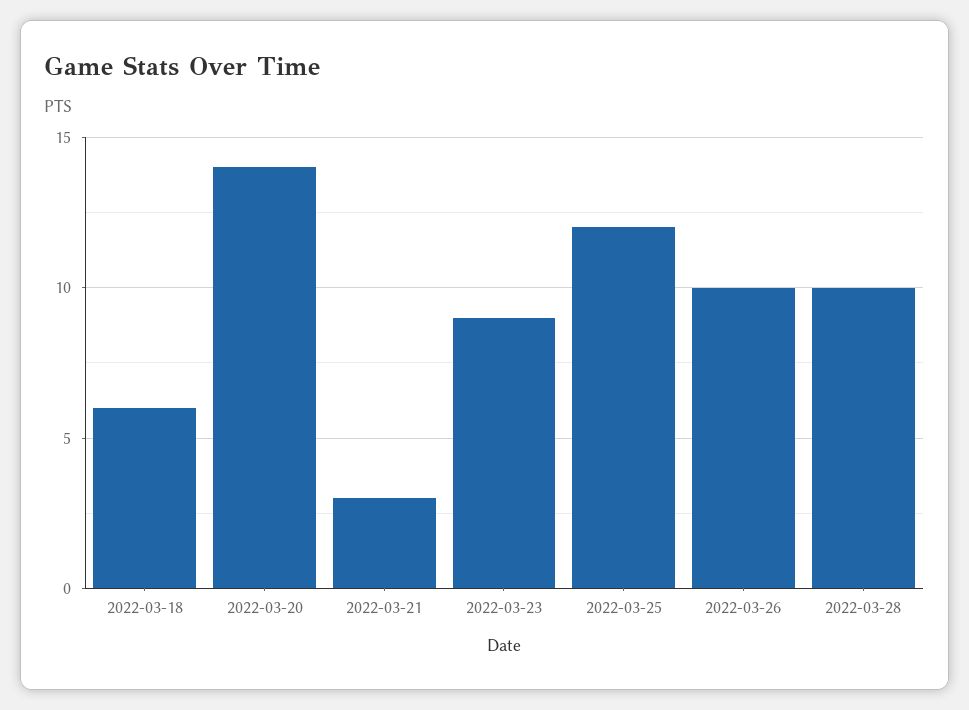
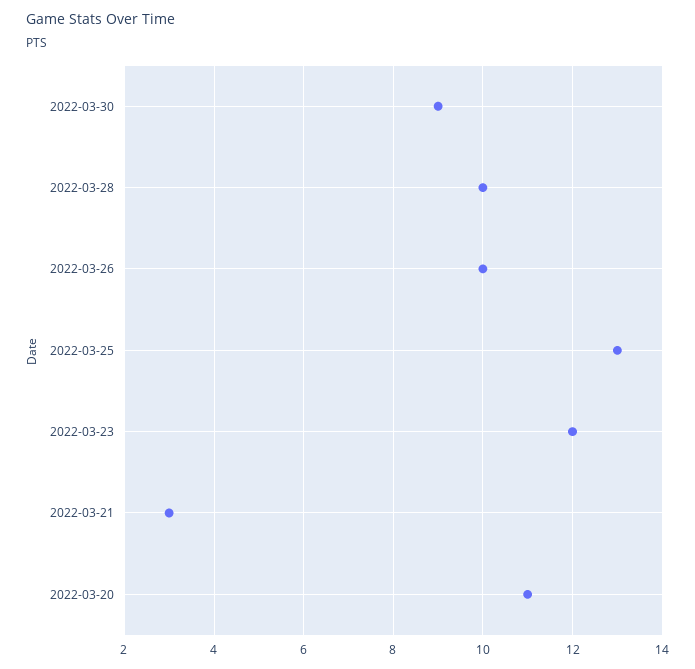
2022-03-18: 6 -> none
2022-03-20: 14 -> 11
2022-03-23: 9 -> 12
2022-03-25: 12 -> 13
2022-03-30: none -> 9

